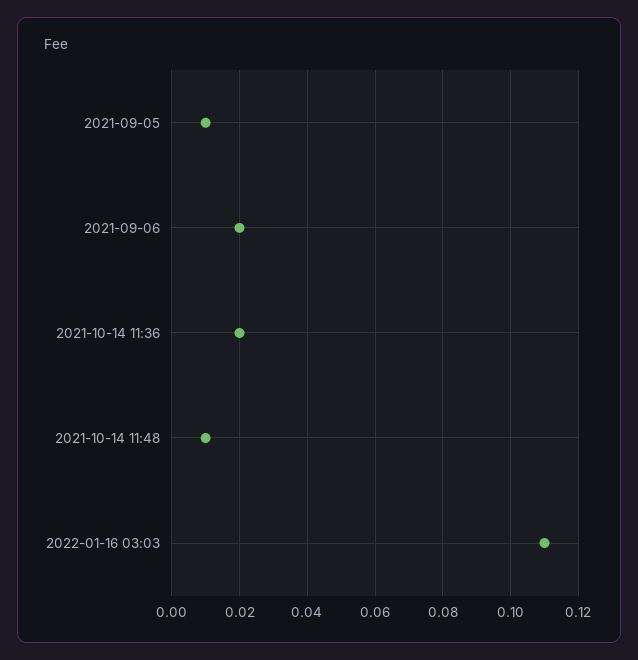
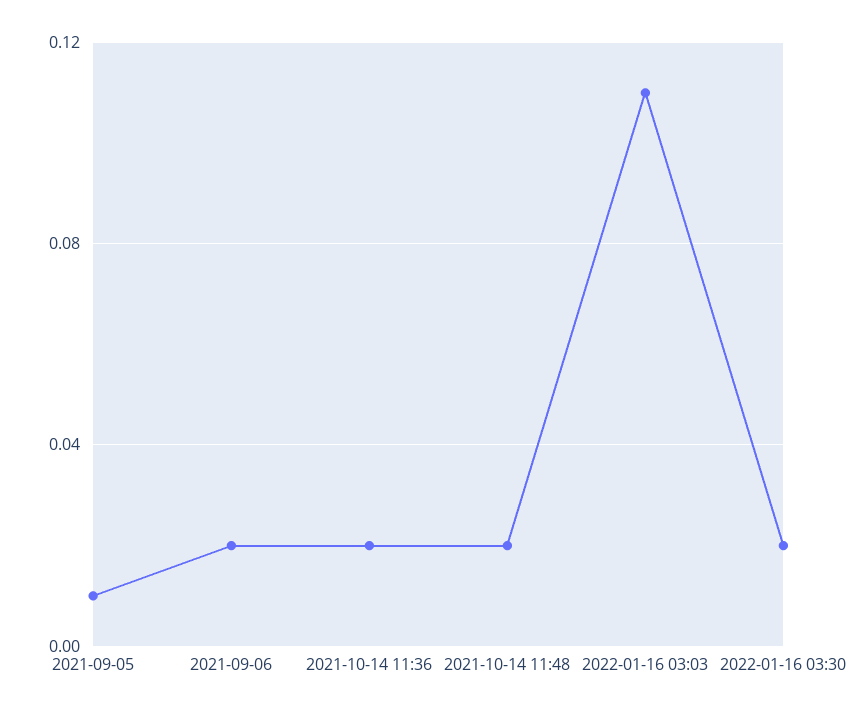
2021-10-14 11:48: 0.01 -> 0.02
2022-01-16 03:30: none -> 0.02

